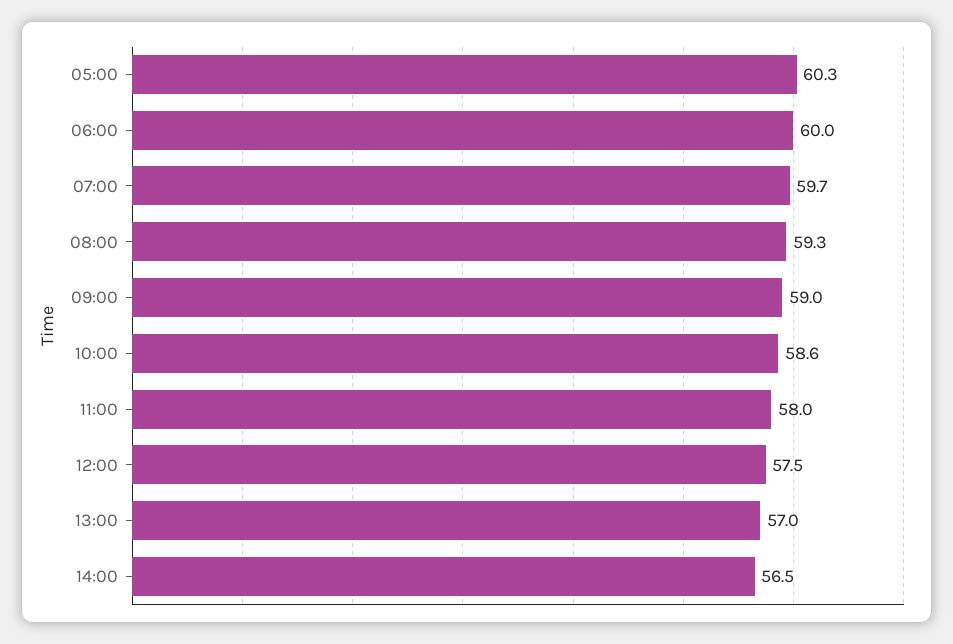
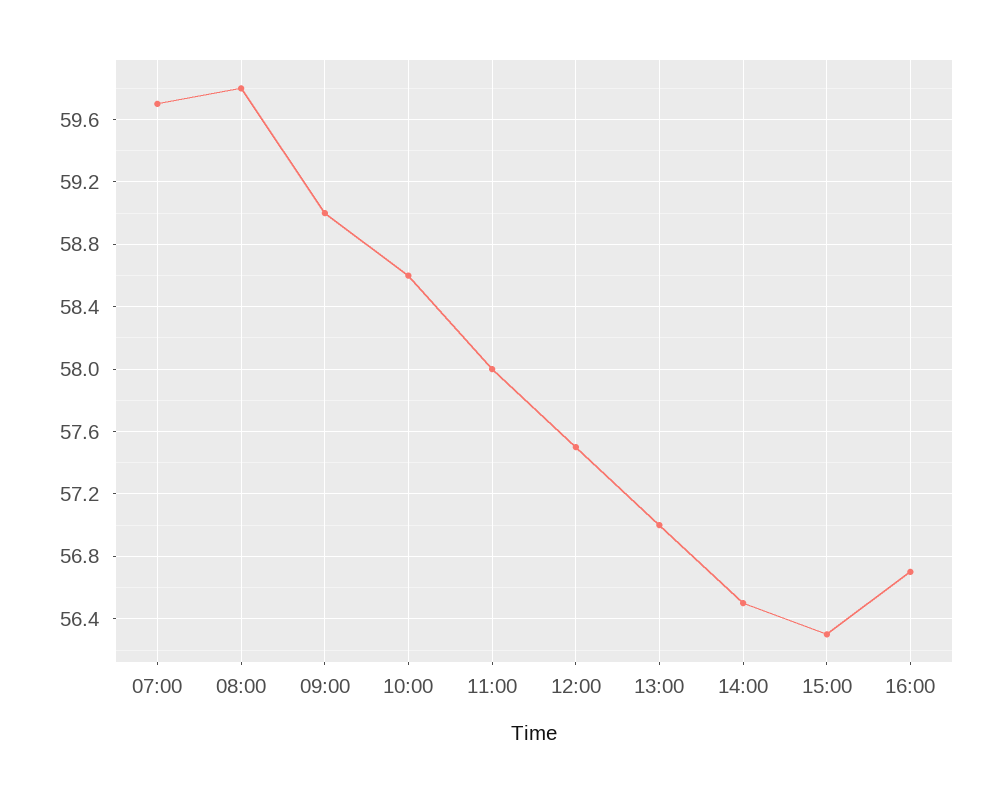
05:00: 60.3 -> none
06:00: 60 -> none
08:00: 59.3 -> 59.8
15:00: none -> 56.3
16:00: none -> 56.7

